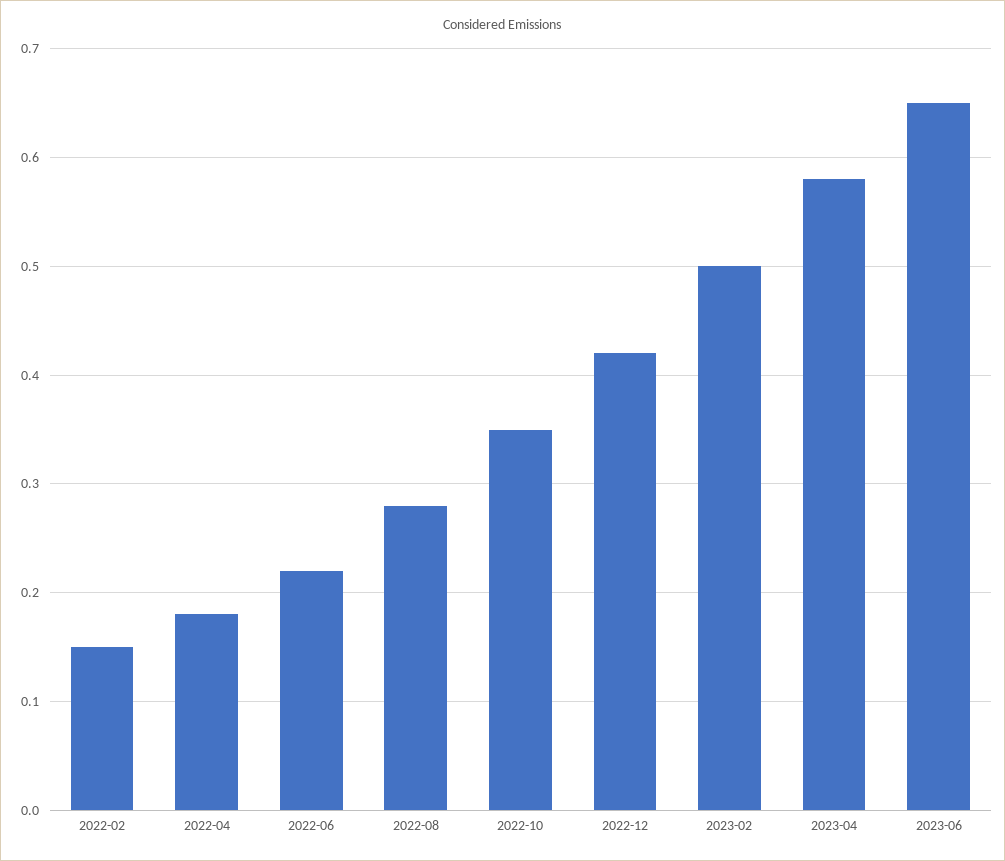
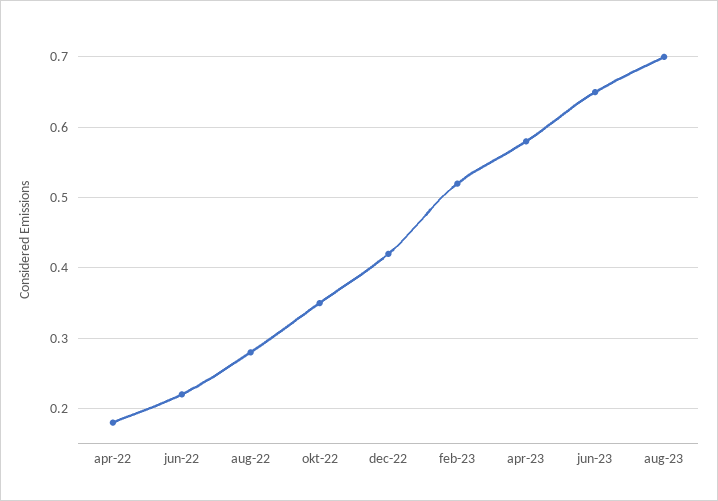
2022-02: 0.15 -> none
2023-02: 0.5 -> 0.52
aug-23: none -> 0.7

